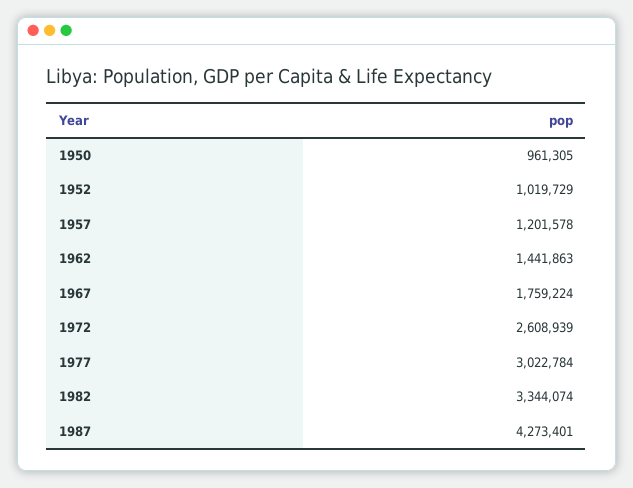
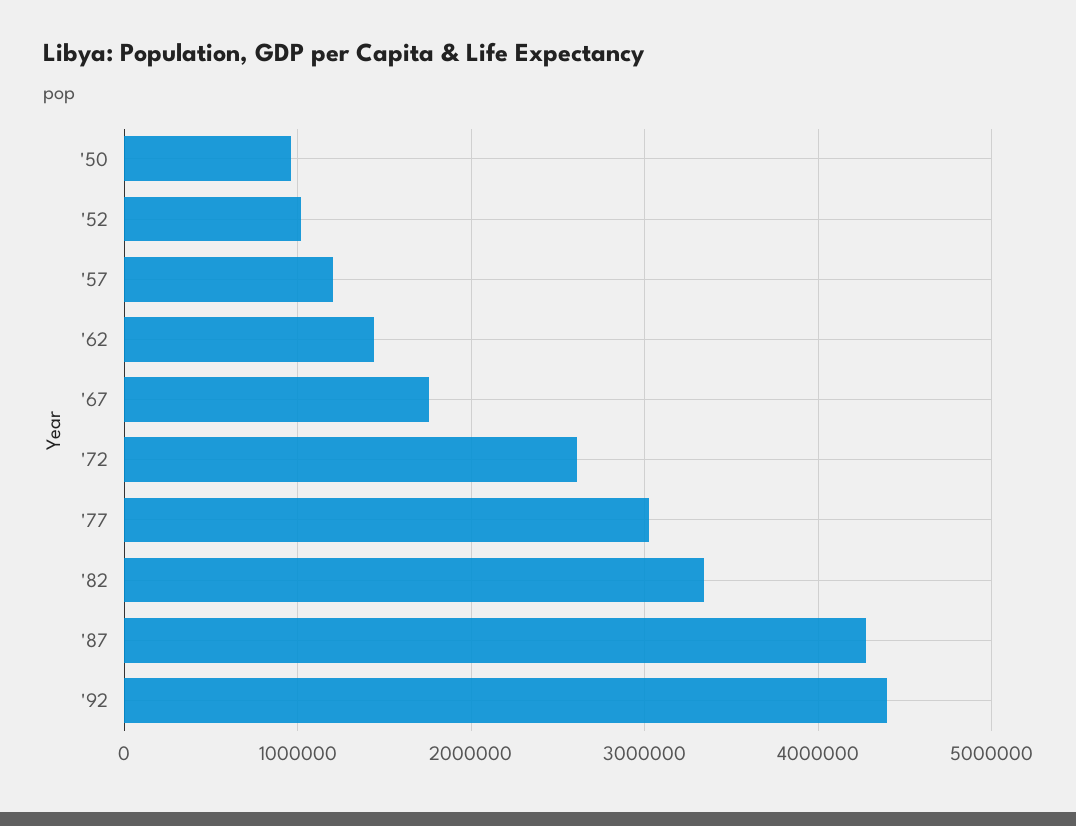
'92: none -> 4400000

